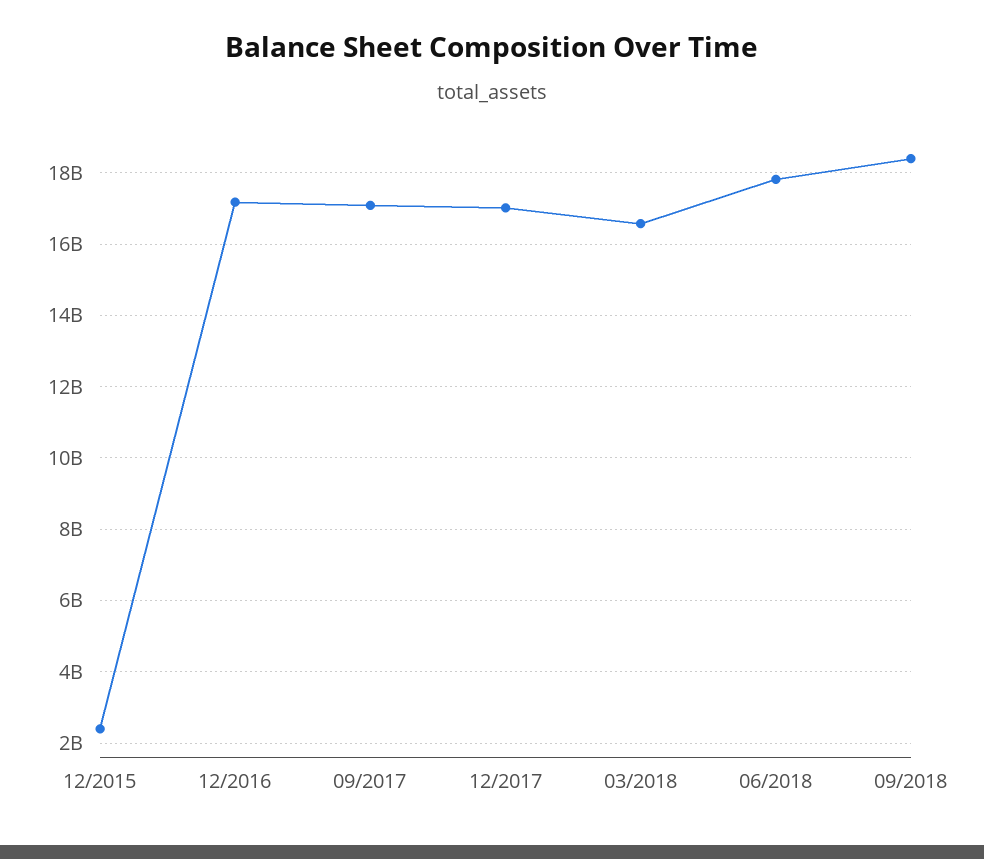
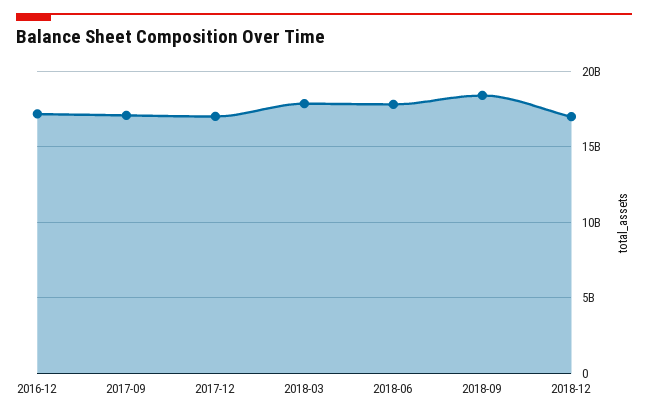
12/2015: 2400000000 -> none
03/2018: 16600000000 -> 18000000000
2018-12: none -> 17000000000

